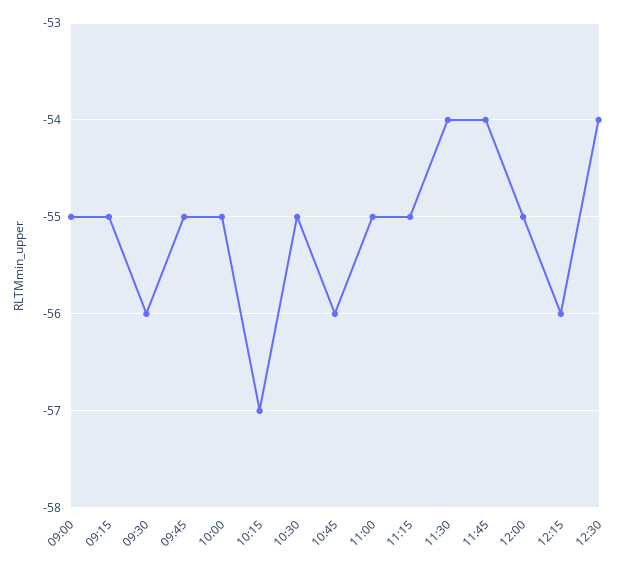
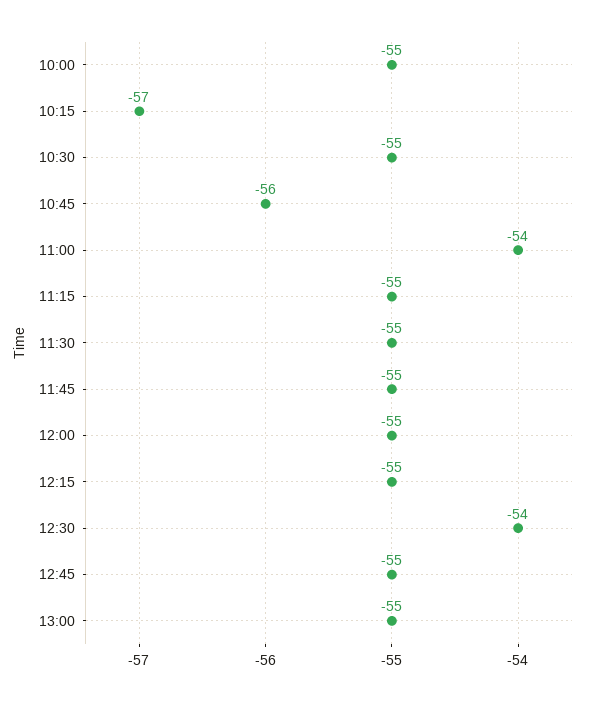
09:00: -55 -> none
09:15: -55 -> none
09:30: -56 -> none
09:45: -55 -> none
11:00: -55 -> -54
11:30: -54 -> -55
11:45: -54 -> -55
12:15: -56 -> -55
12:45: none -> -55
13:00: none -> -55

